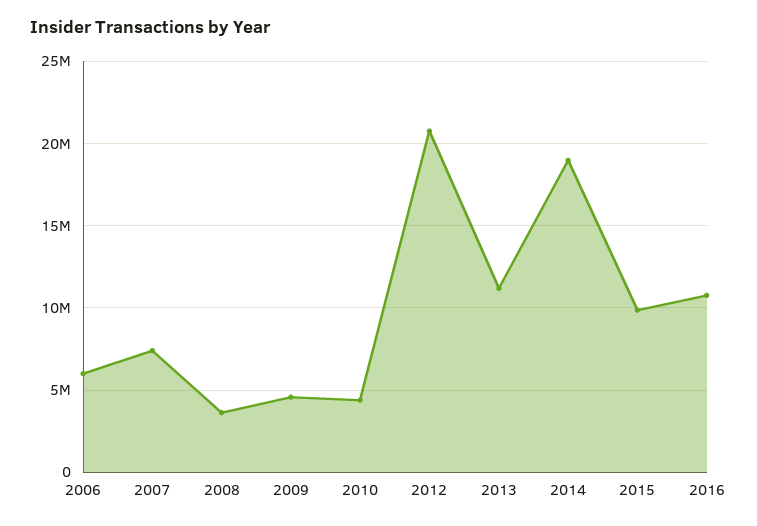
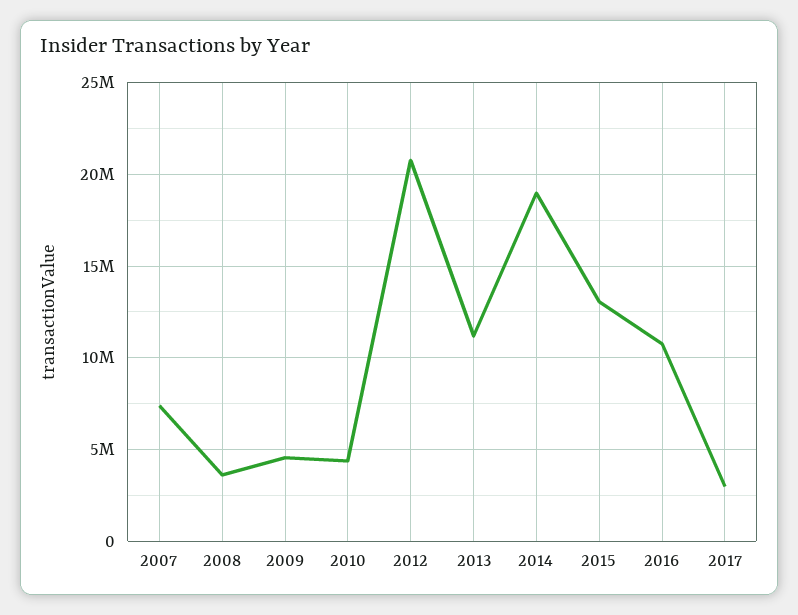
2006: 6000000 -> none
2015: 10000000 -> 13000000
2017: none -> 3000000

